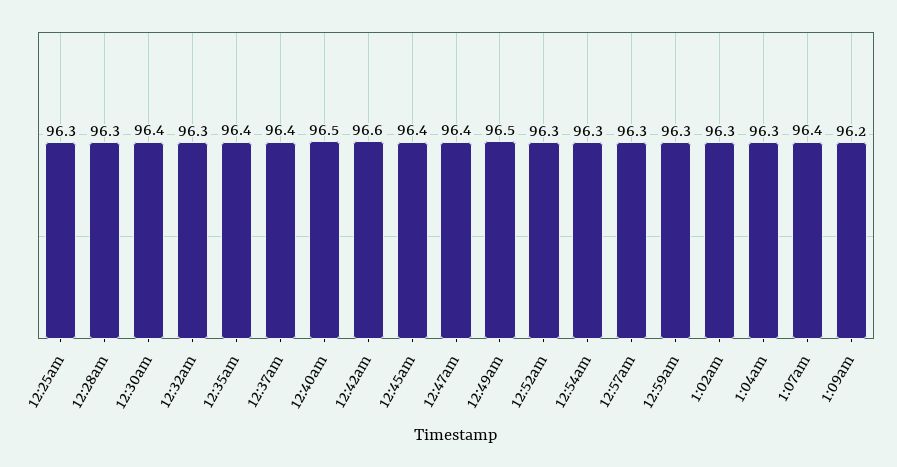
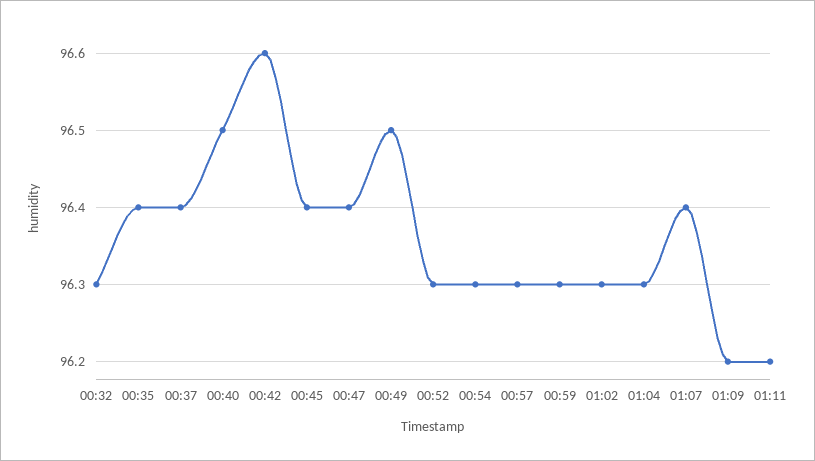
12:25am: 96.3 -> none
12:28am: 96.3 -> none
12:30am: 96.4 -> none
01:11: none -> 96.2

